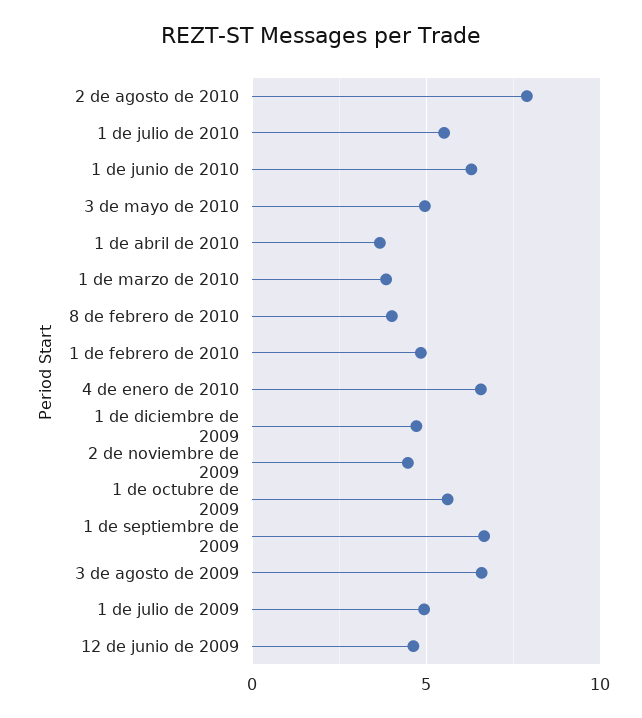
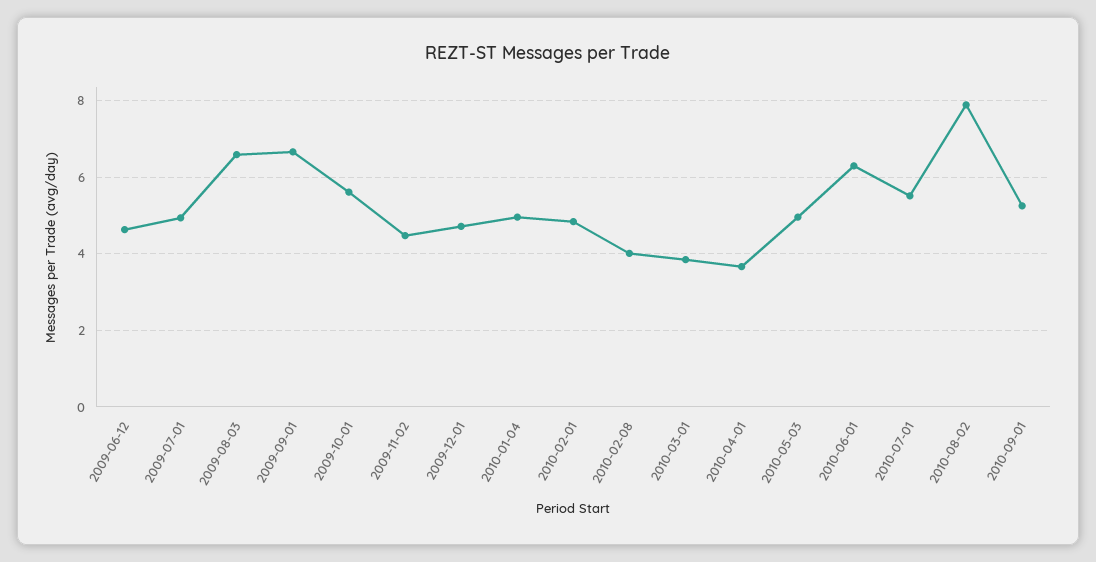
4 de enero de 2010: 6.5 -> 5
2010-09-01: none -> 5.2

